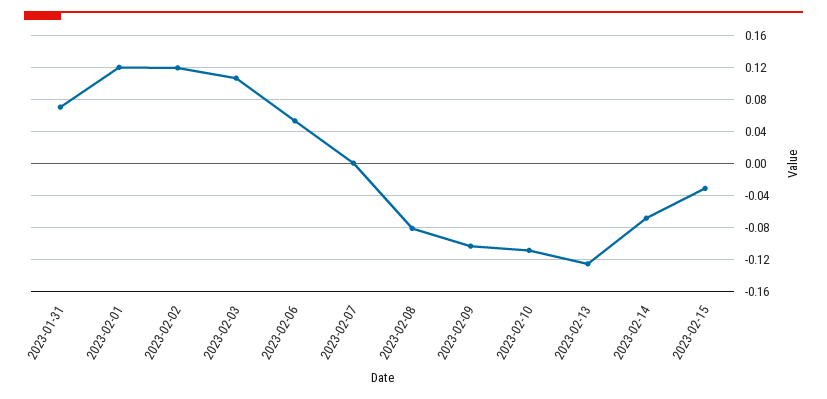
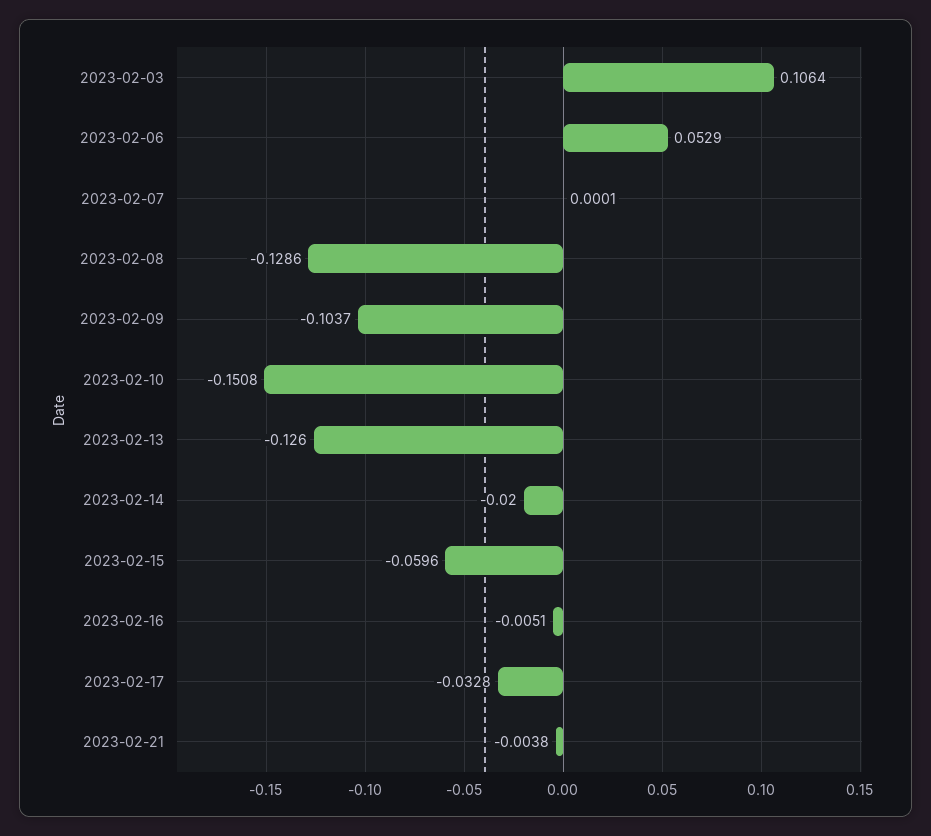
2023-01-31: 0.07 -> none
2023-02-01: 0.12 -> none
2023-02-02: 0.12 -> none
2023-02-08: -0.08 -> -0.1286
2023-02-10: -0.11 -> -0.1508
2023-02-14: -0.07 -> -0.02
2023-02-15: -0.03 -> -0.0596
2023-02-16: none -> -0.0051
2023-02-17: none -> -0.0328
2023-02-21: none -> -0.0038

